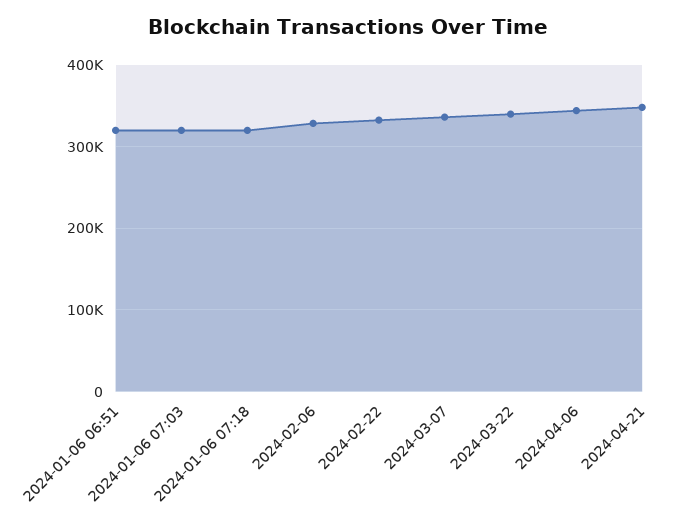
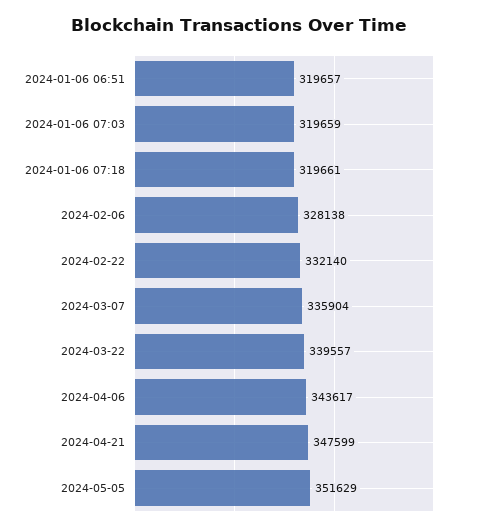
2024-05-05: none -> 351629

